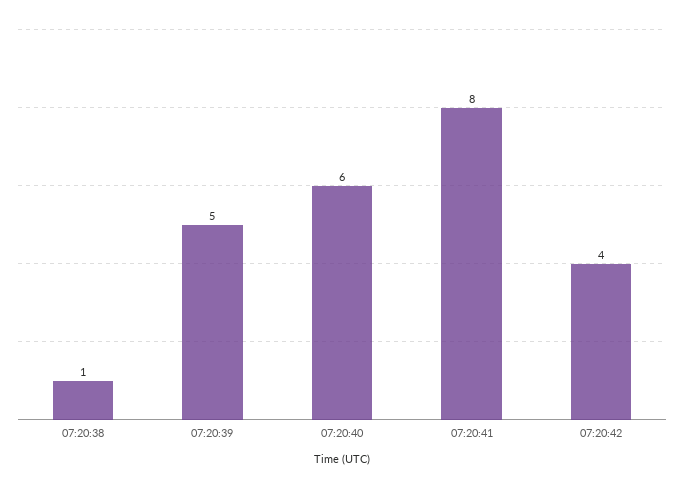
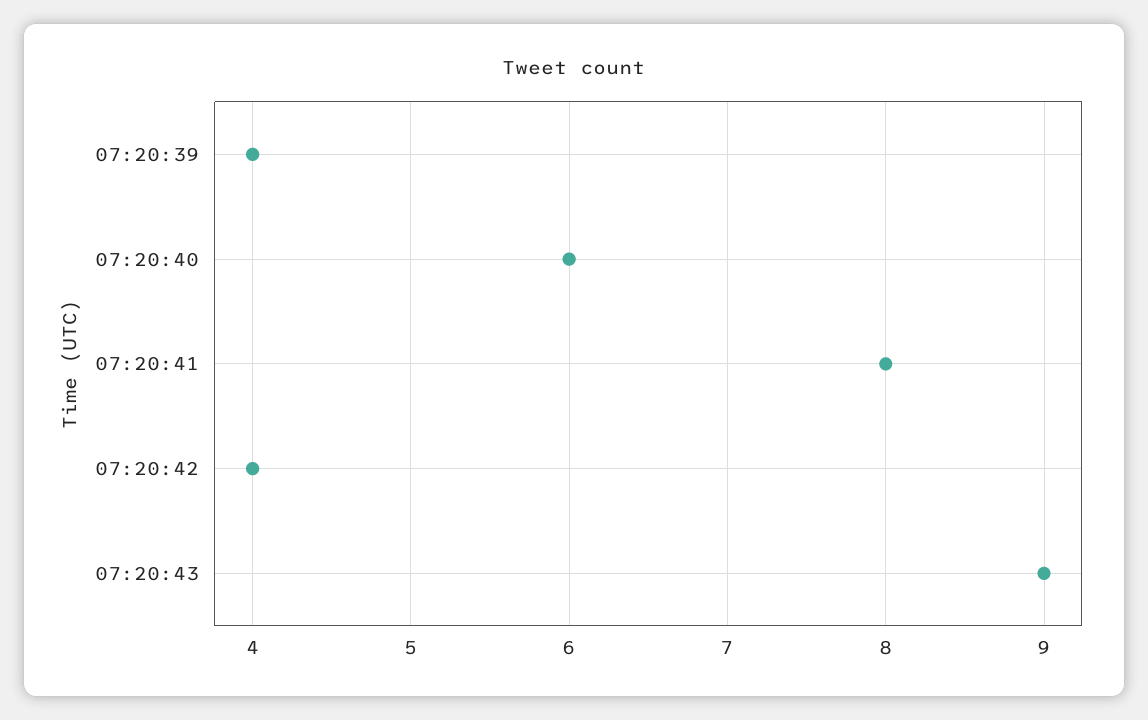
07:20:38: 1 -> none
07:20:39: 5 -> 4
07:20:43: none -> 9

